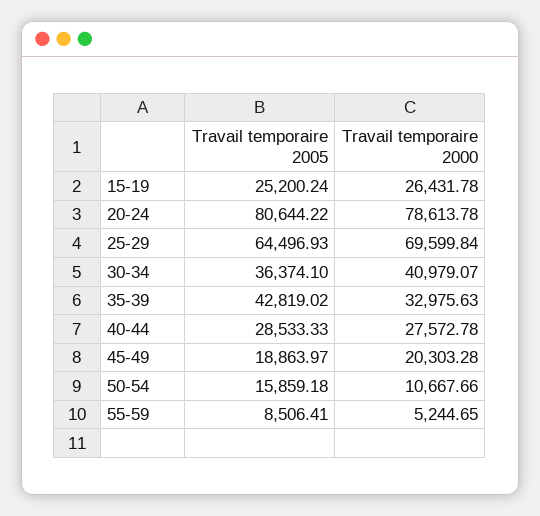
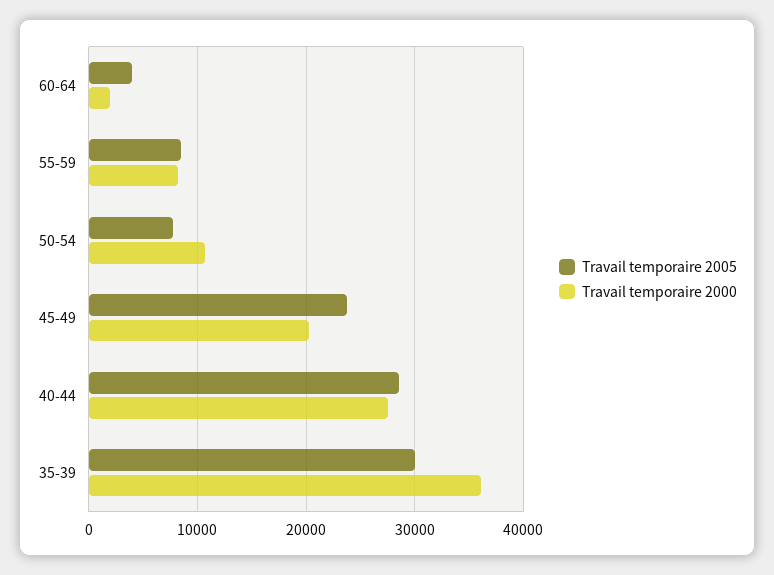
Travail temporaire 2005, 15-19: 25200.24 -> none
Travail temporaire 2000, 15-19: 26431.78 -> none
Travail temporaire 2005, 20-24: 80644.22 -> none
Travail temporaire 2000, 20-24: 78613.78 -> none
Travail temporaire 2005, 25-29: 64496.93 -> none
Travail temporaire 2000, 25-29: 69599.84 -> none
Travail temporaire 2005, 30-34: 36374.1 -> none
Travail temporaire 2000, 30-34: 40979.07 -> none
Travail temporaire 2005, 35-39: 42819.02 -> 30000
Travail temporaire 2000, 35-39: 32975.63 -> 36000
Travail temporaire 2005, 45-49: 18863.97 -> 24000
Travail temporaire 2005, 50-54: 15859.18 -> 8000
Travail temporaire 2000, 55-59: 5244.65 -> 8000
Travail temporaire 2005, 60-64: none -> 4000
Travail temporaire 2000, 60-64: none -> 2000

